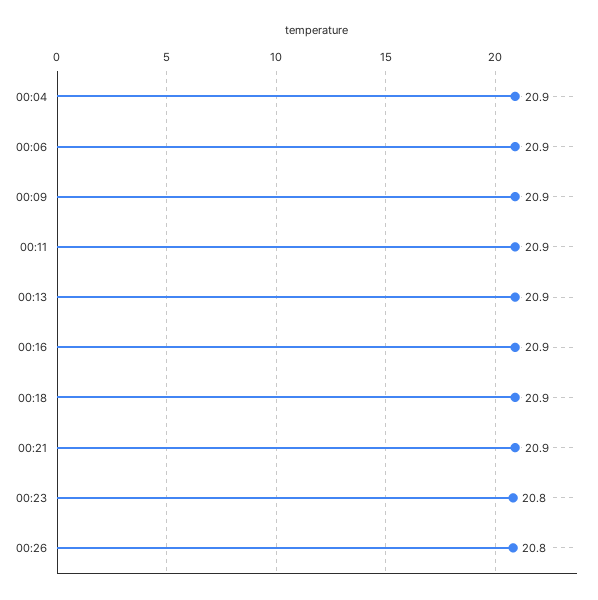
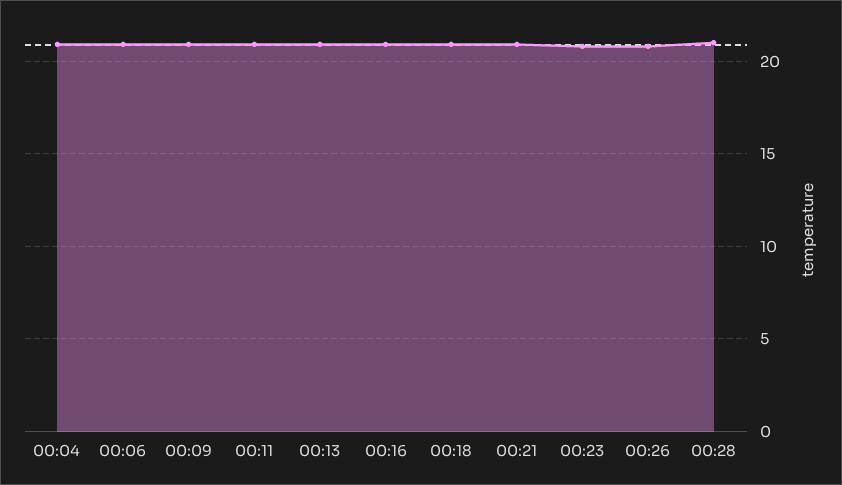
00:28: none -> 21

